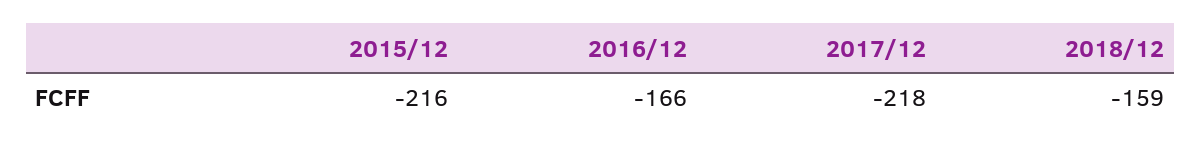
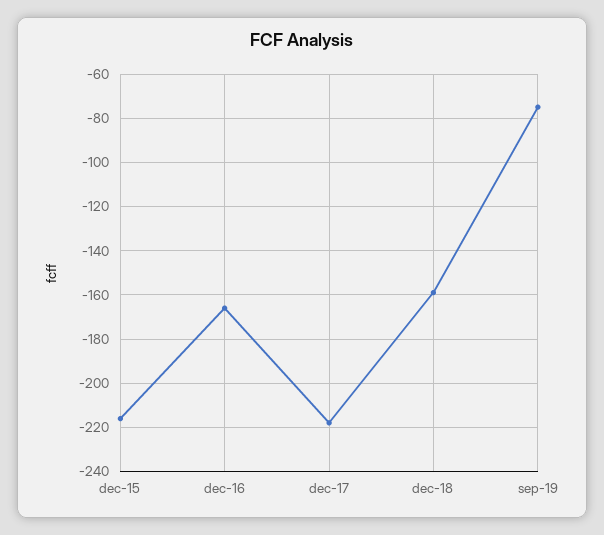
sep-19: none -> -75

